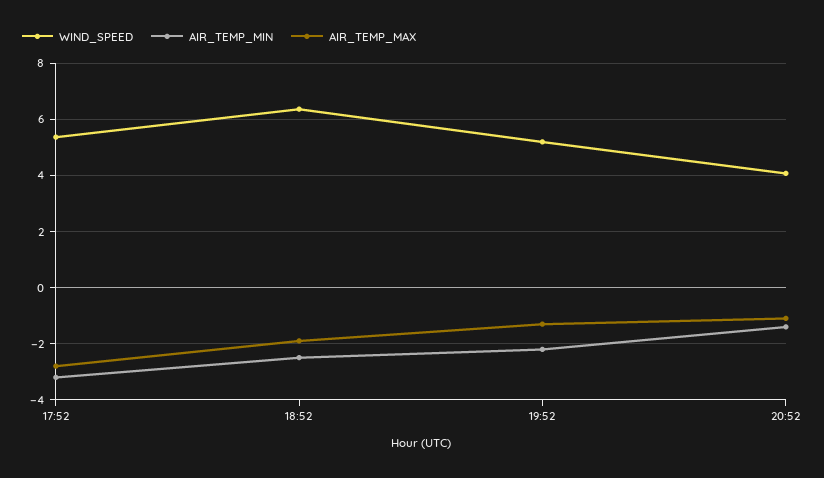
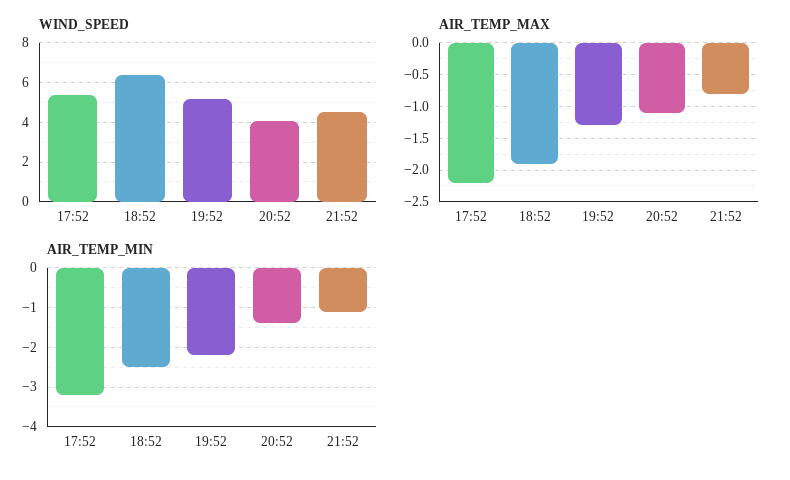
AIR_TEMP_MAX, 17:52: -2.75 -> -2.2
WIND_SPEED, 21:52: none -> 4.5
AIR_TEMP_MAX, 21:52: none -> -0.8
AIR_TEMP_MIN, 21:52: none -> -1

